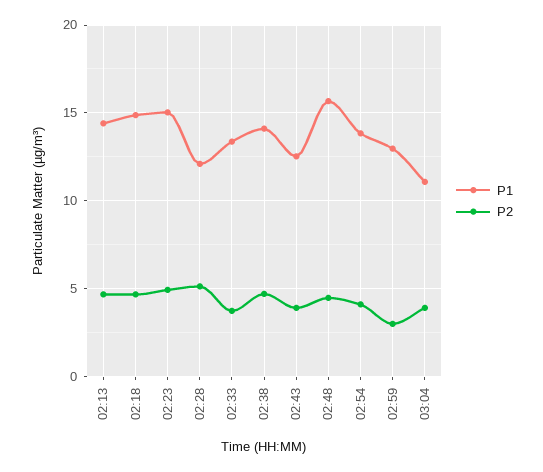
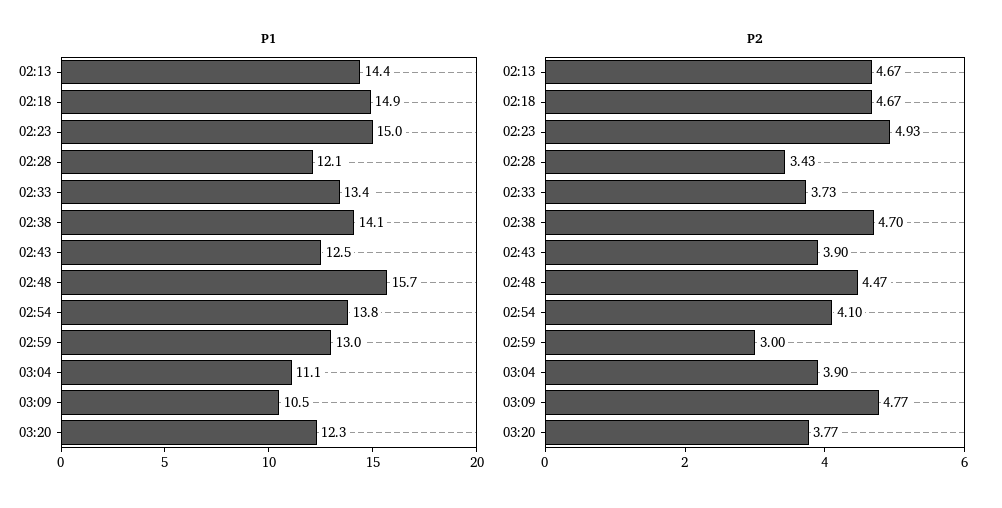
P2, 02:28: 5 -> 3.43
P1, 03:09: none -> 10.5
P1, 03:20: none -> 12.3
P2, 03:09: none -> 4.77
P2, 03:20: none -> 3.77

